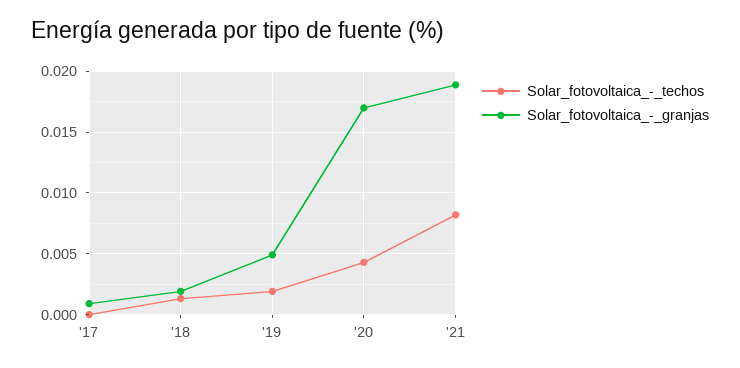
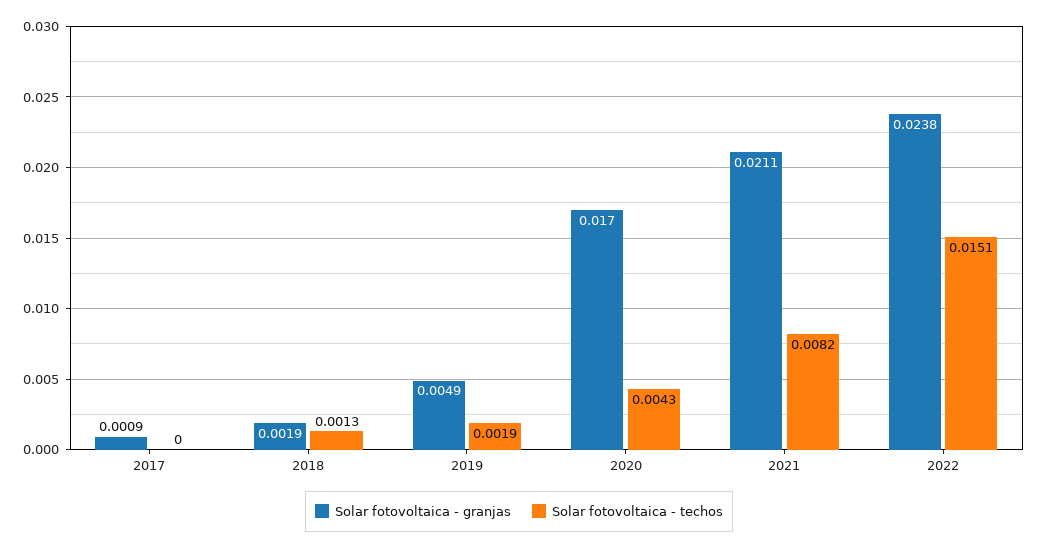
Solar_fotovoltaica_-_granjas, '21: 0.019 -> 0.0211
Solar_fotovoltaica_-_granjas, 2022: none -> 0.0238
Solar_fotovoltaica_-_techos, 2022: none -> 0.0151

